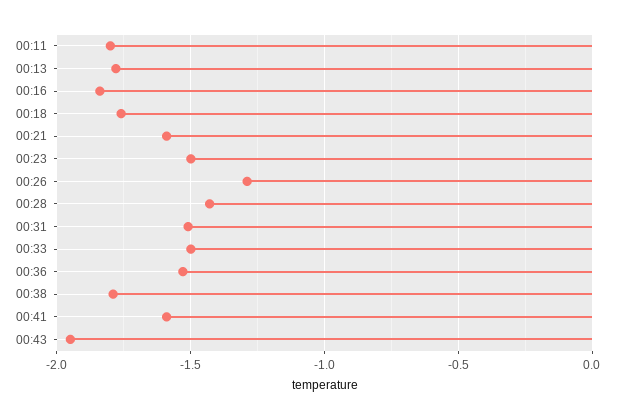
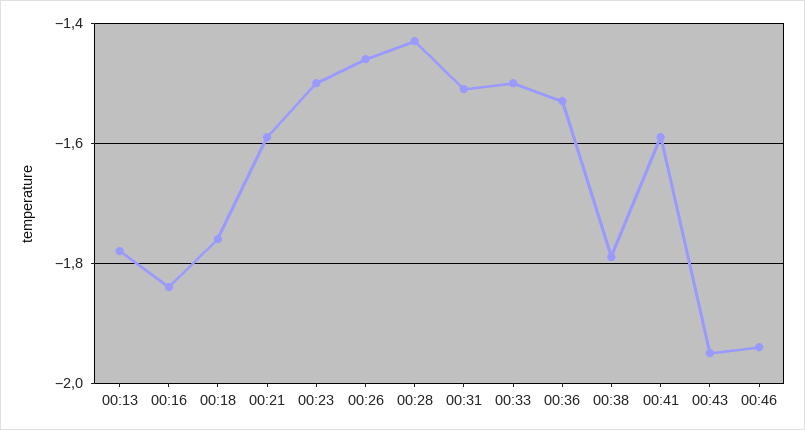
00:11: -1.8 -> none
00:26: -1.3 -> -1.45
00:46: none -> -1.95

